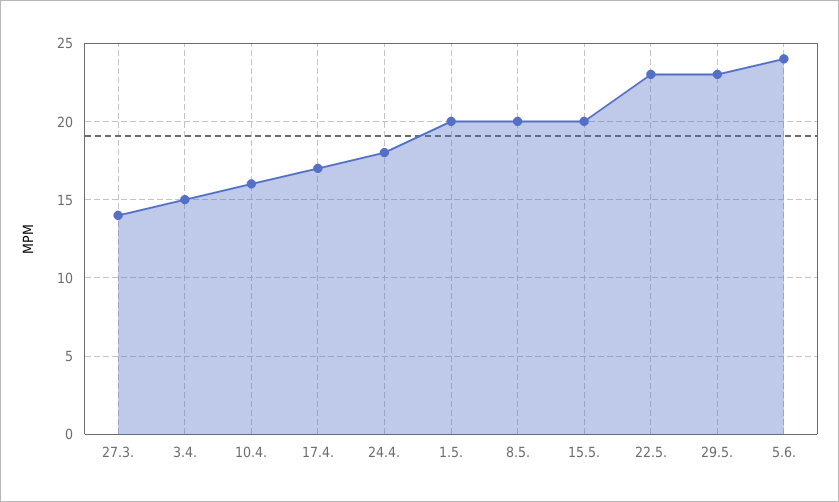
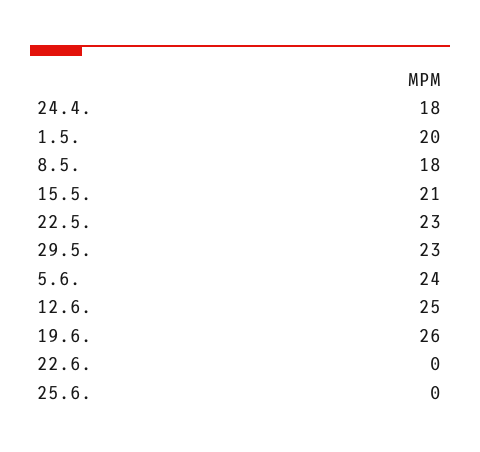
27.3.: 14 -> none
3.4.: 15 -> none
10.4.: 16 -> none
17.4.: 17 -> none
8.5.: 20 -> 18
15.5.: 20 -> 21
12.6.: none -> 25
19.6.: none -> 26
22.6.: none -> 0
25.6.: none -> 0

